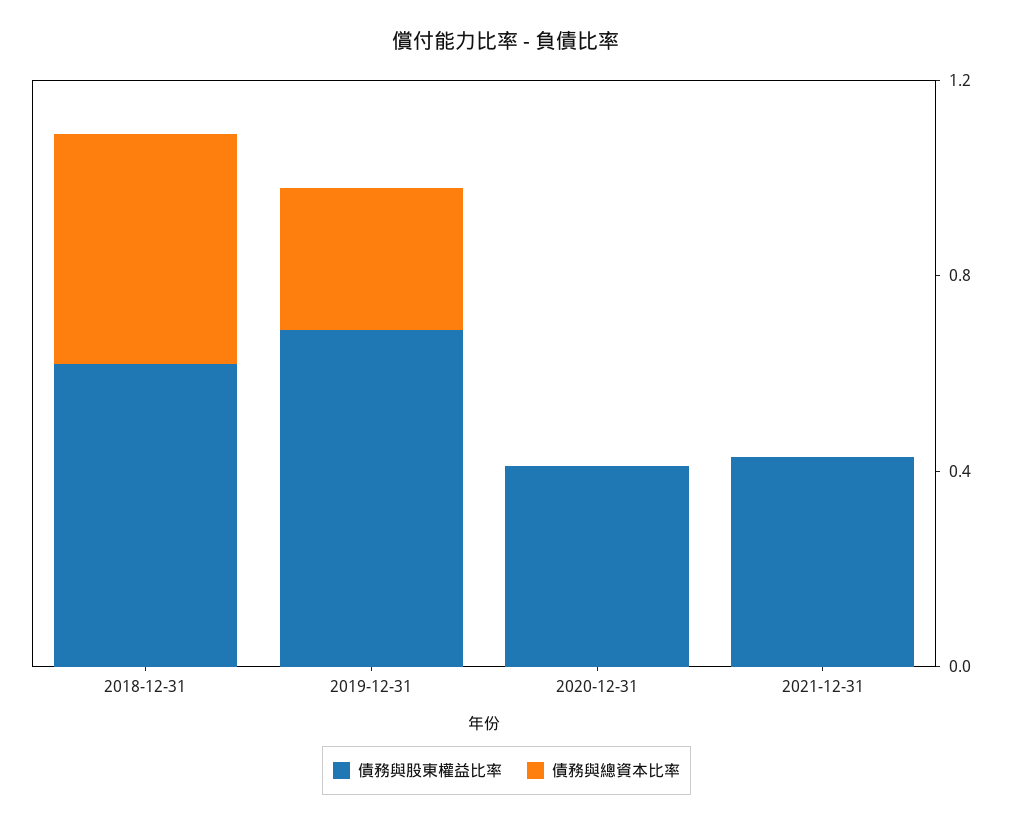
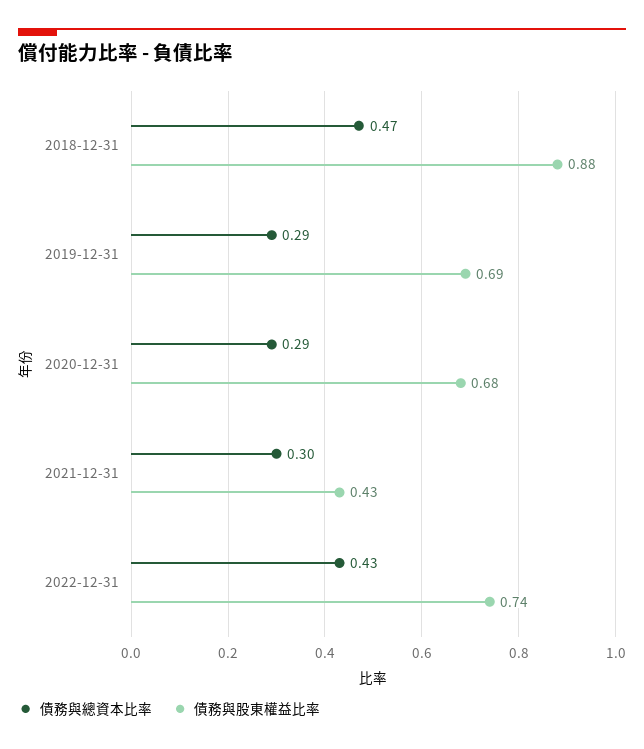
債務與股東權益比率, 2018-12-31: 0.6 -> 0.88
債務與股東權益比率, 2020-12-31: 0.4 -> 0.68
債務與總資本比率, 2020-12-31: 0 -> 0.29
債務與總資本比率, 2021-12-31: 0 -> 0.3
債務與總資本比率, 2022-12-31: none -> 0.43
債務與股東權益比率, 2022-12-31: none -> 0.74

